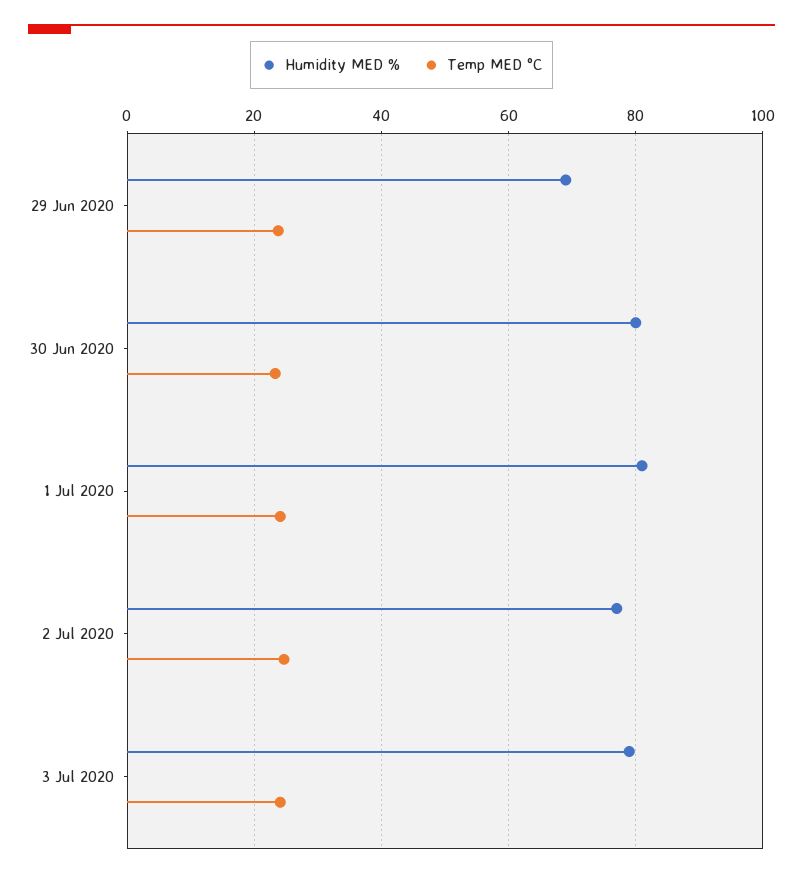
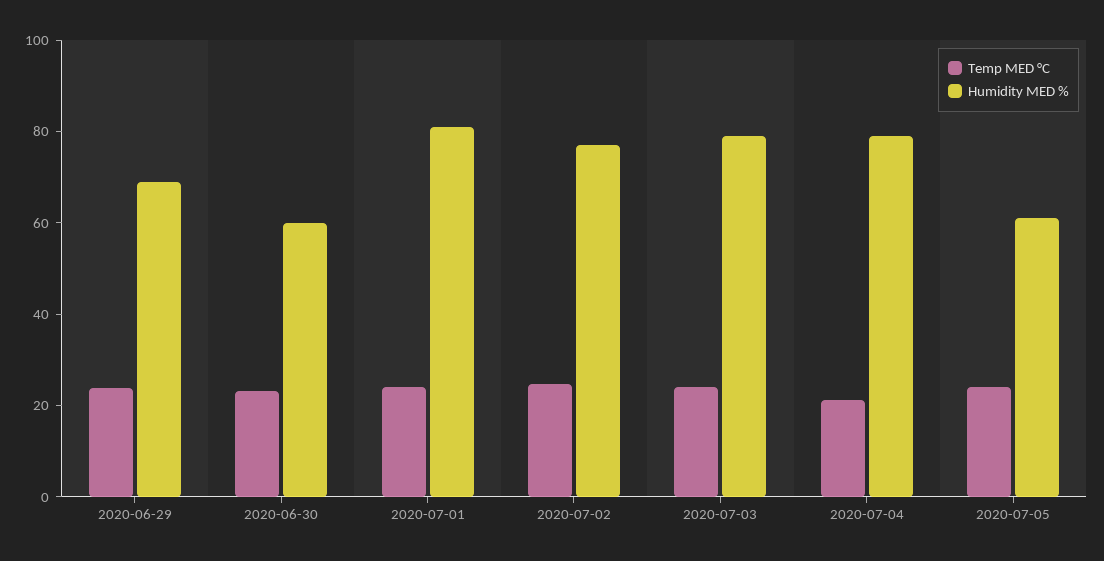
Humidity MED %, 30 Jun 2020: 80 -> 60
Temp MED °C, 2020-07-04: none -> 20
Humidity MED %, 2020-07-04: none -> 80
Temp MED °C, 2020-07-05: none -> 25
Humidity MED %, 2020-07-05: none -> 60

